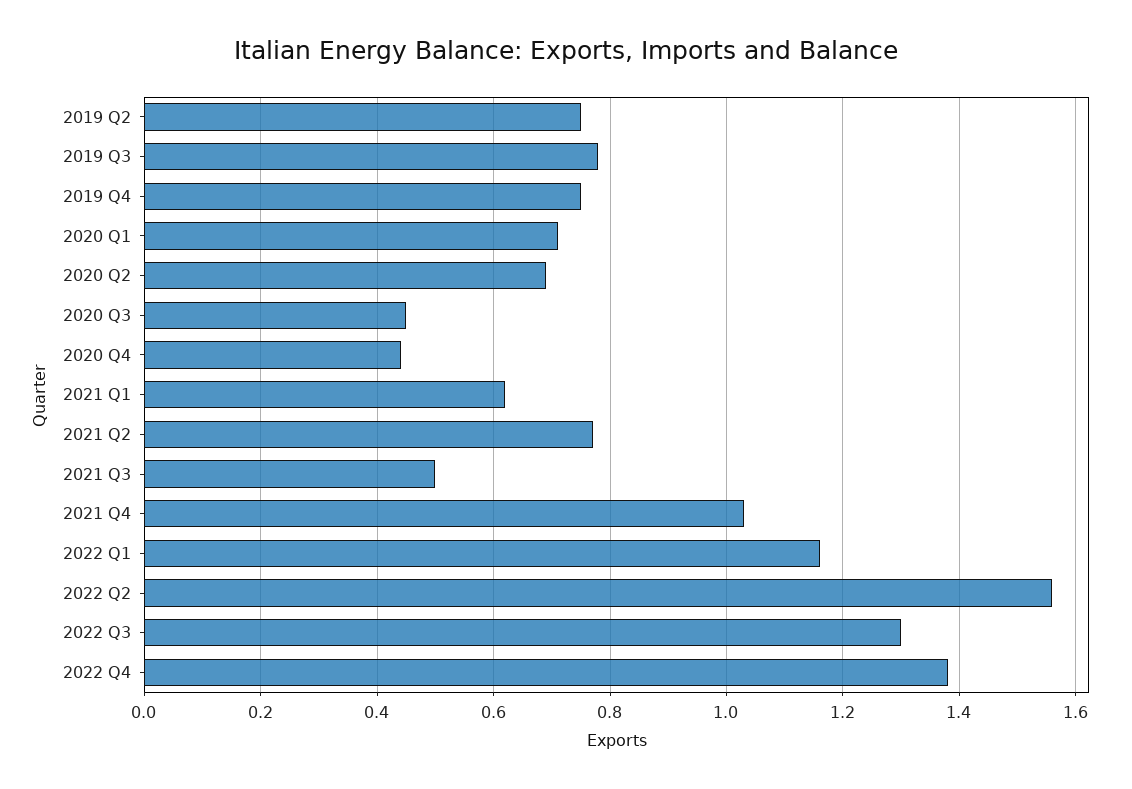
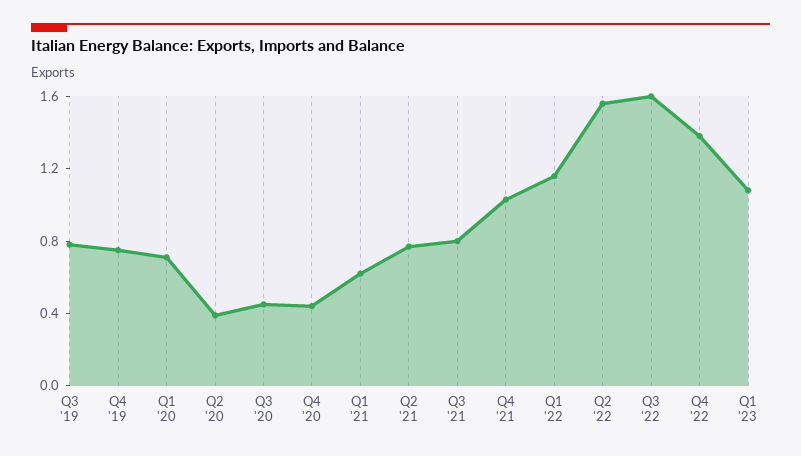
2019 Q2: 0.75 -> none
2020 Q2: 0.7 -> 0.4
2021 Q3: 0.5 -> 0.8
2022 Q3: 1.3 -> 1.6
Q1 '23: none -> 1.1

